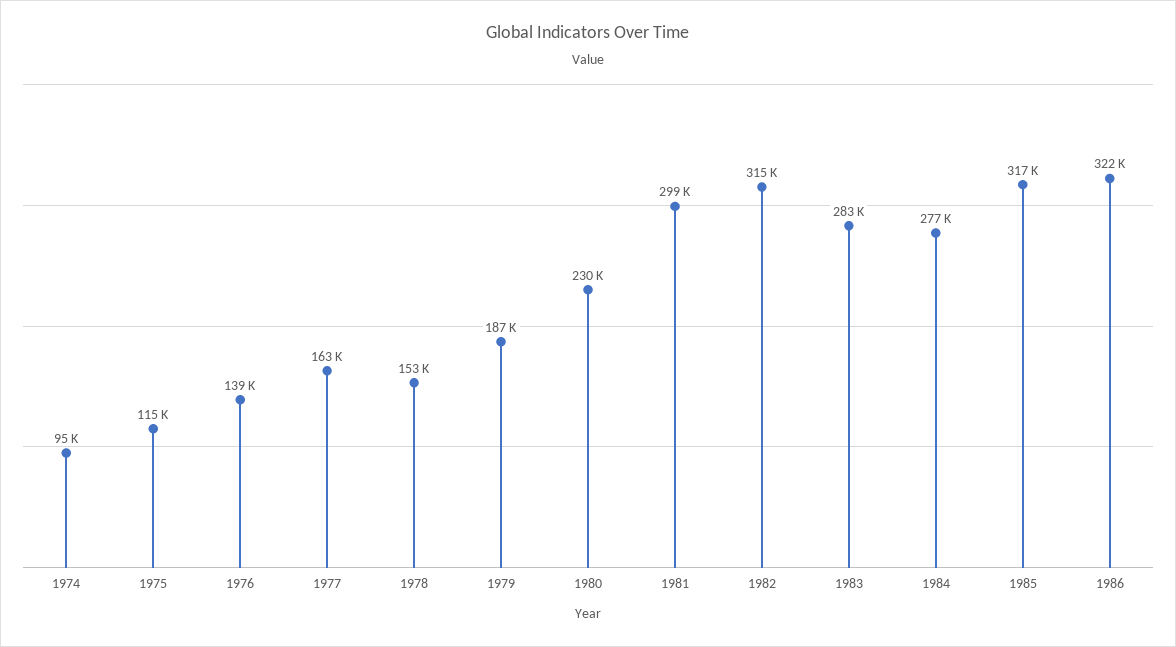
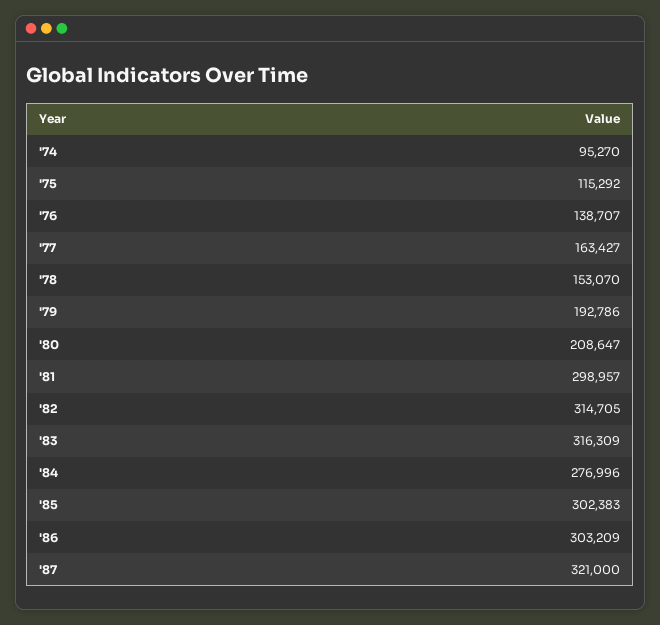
1979: 187000 -> 192786
1980: 230000 -> 208647
1983: 283000 -> 316309
1985: 317000 -> 302383
1986: 322000 -> 303209
'87: none -> 321000

